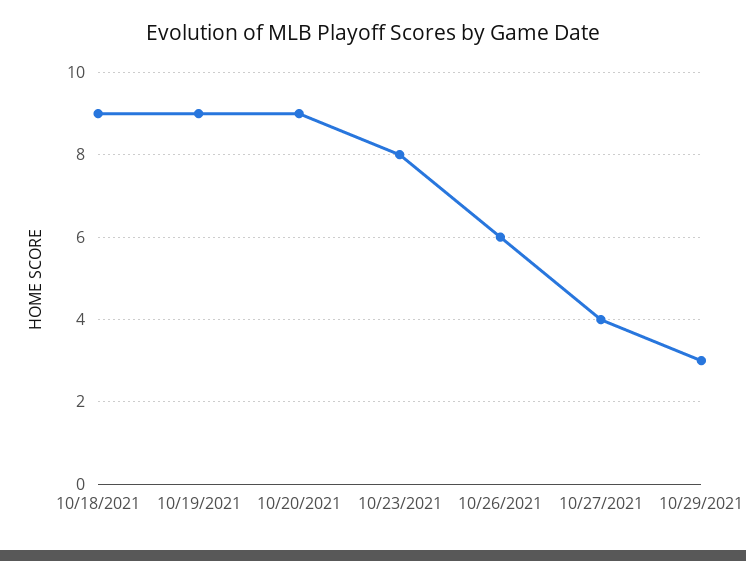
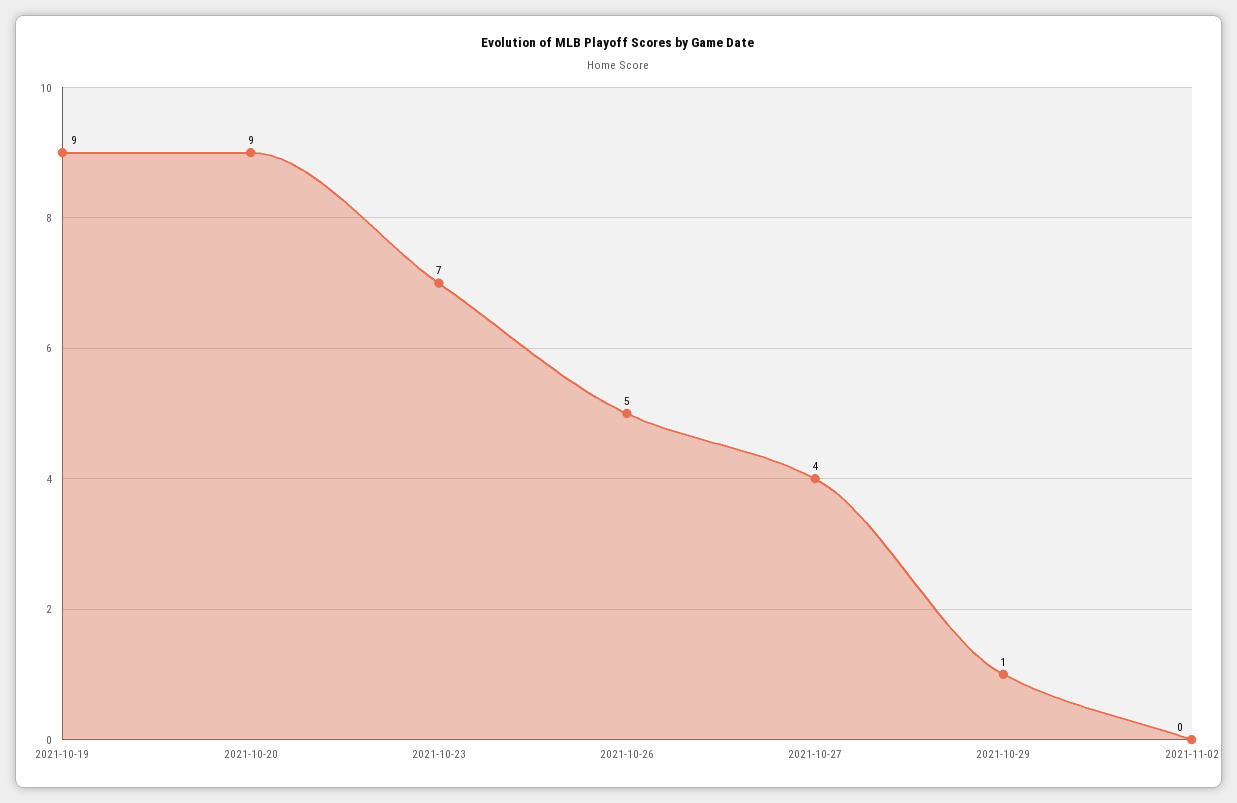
10/18/2021: 9 -> none
10/23/2021: 8 -> 7
10/26/2021: 6 -> 5
10/29/2021: 3 -> 1
2021-11-02: none -> 0

